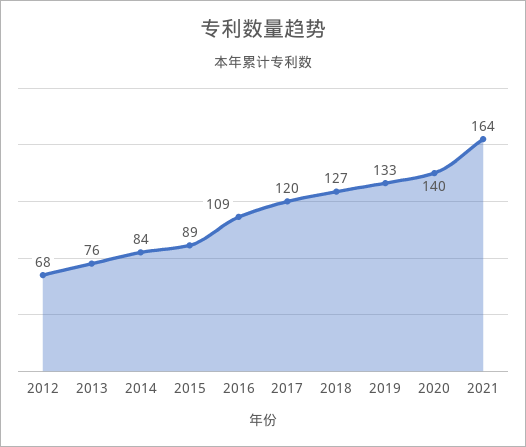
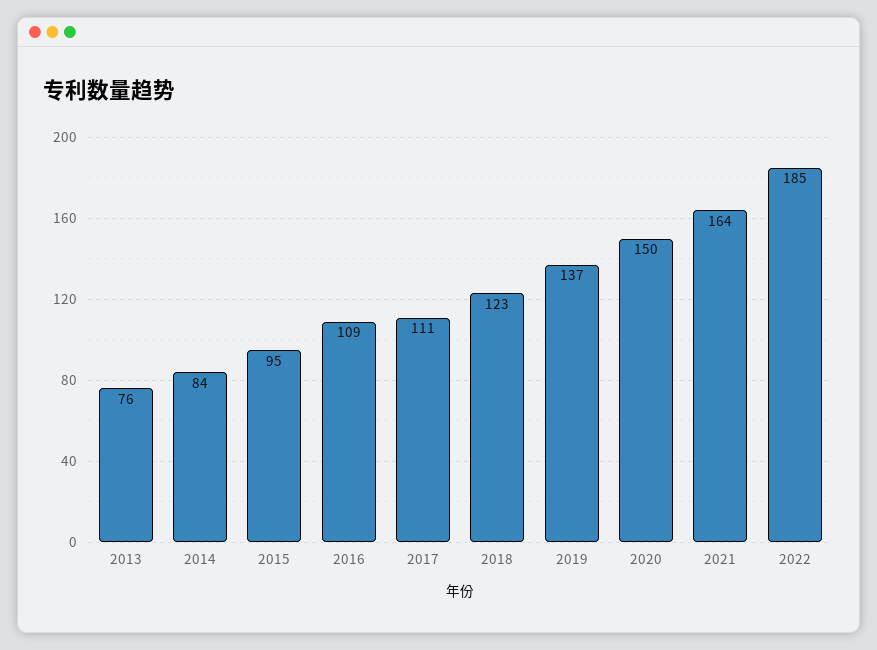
2012: 68 -> none
2015: 89 -> 95
2017: 120 -> 111
2018: 127 -> 123
2019: 133 -> 137
2020: 140 -> 150
2022: none -> 185

